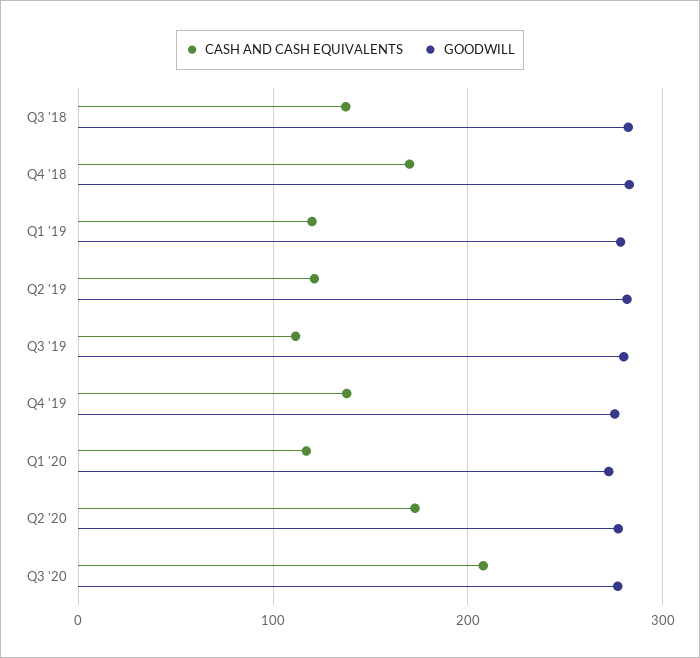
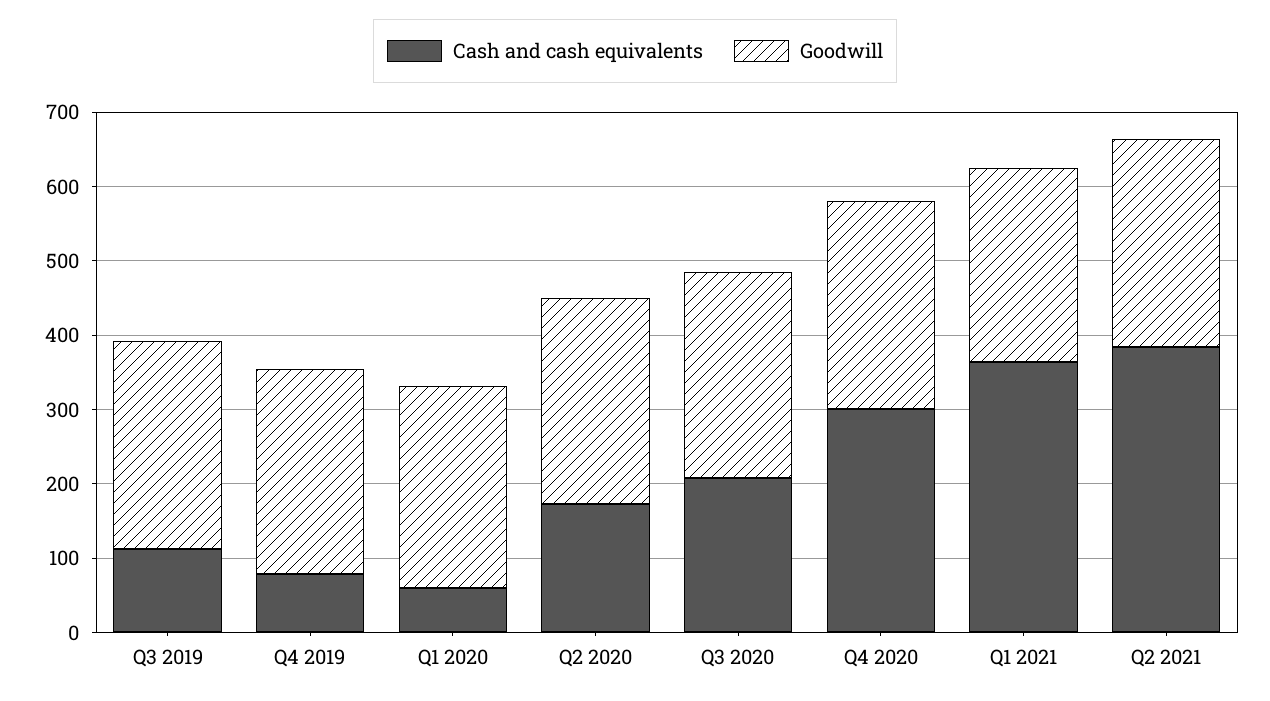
CASH AND CASH EQUIVALENTS, Q3 '18: 140 -> none
GOODWILL, Q3 '18: 280 -> none
CASH AND CASH EQUIVALENTS, Q4 '18: 170 -> none
GOODWILL, Q4 '18: 280 -> none
CASH AND CASH EQUIVALENTS, Q1 '19: 120 -> none
GOODWILL, Q1 '19: 280 -> none
CASH AND CASH EQUIVALENTS, Q2 '19: 120 -> none
GOODWILL, Q2 '19: 280 -> none
CASH AND CASH EQUIVALENTS, Q4 '19: 140 -> 80
CASH AND CASH EQUIVALENTS, Q1 '20: 120 -> 60
CASH AND CASH EQUIVALENTS, Q4 2020: none -> 300
GOODWILL, Q4 2020: none -> 280
CASH AND CASH EQUIVALENTS, Q1 2021: none -> 360
GOODWILL, Q1 2021: none -> 260
CASH AND CASH EQUIVALENTS, Q2 2021: none -> 380
GOODWILL, Q2 2021: none -> 280

